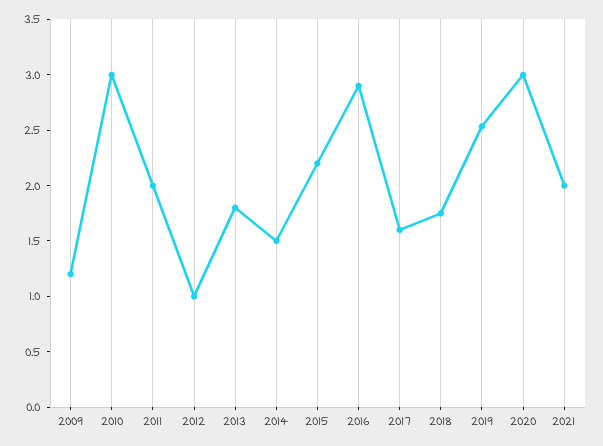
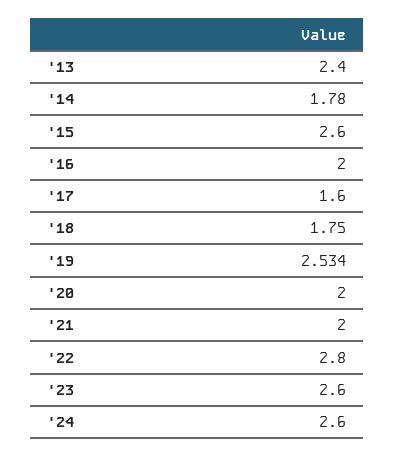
2009: 1.2 -> none
2010: 3 -> none
2011: 2 -> none
2012: 1 -> none
2013: 1.8 -> 2.4
2014: 1.5 -> 1.78
2015: 2.2 -> 2.6
2016: 2.9 -> 2
2020: 3 -> 2
'22: none -> 2.8
'23: none -> 2.6
'24: none -> 2.6

